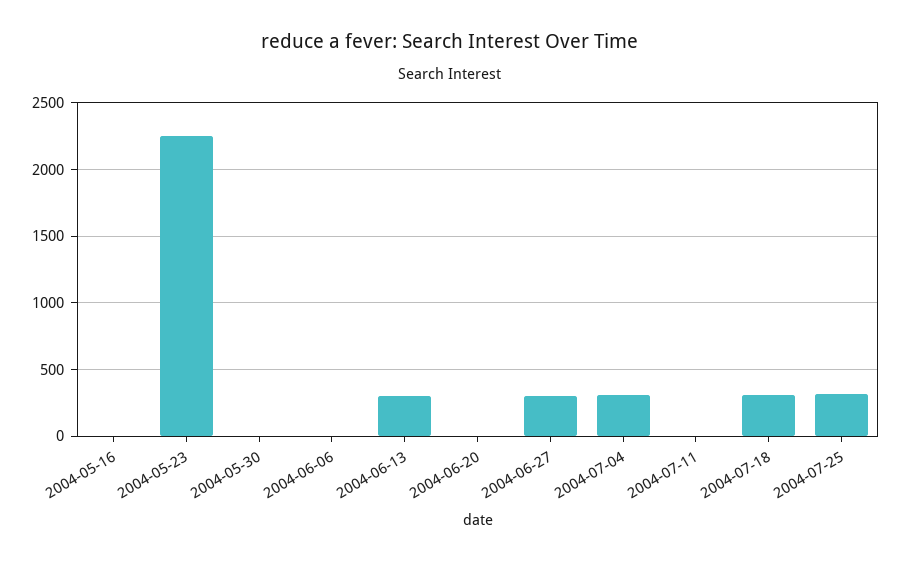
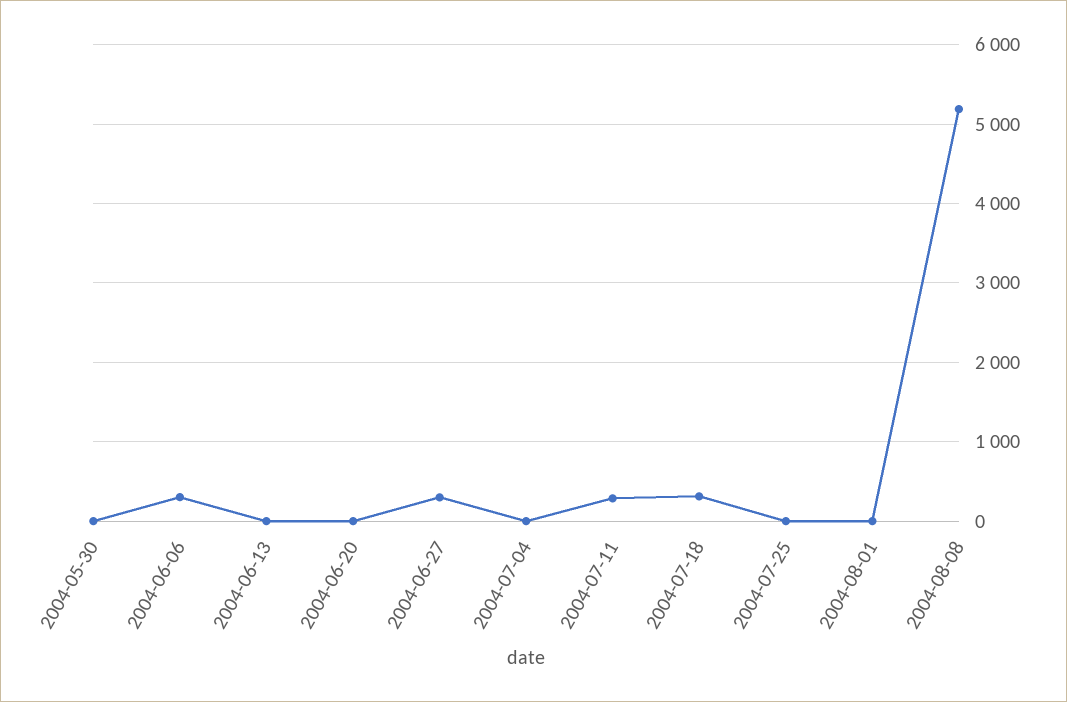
2004-05-16: 0 -> none
2004-05-23: 2250 -> none
2004-06-06: 0 -> 300
2004-06-13: 300 -> 0
2004-07-04: 300 -> 0
2004-07-11: 0 -> 300
2004-07-25: 300 -> 0
2004-08-01: none -> 0
2004-08-08: none -> 5200

